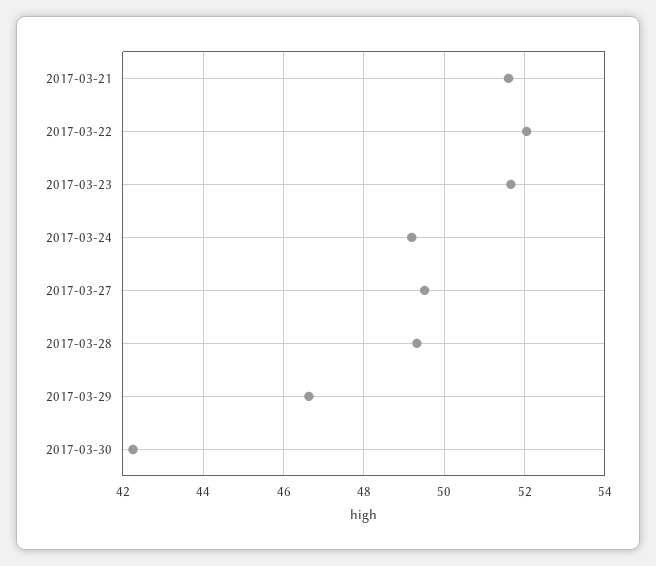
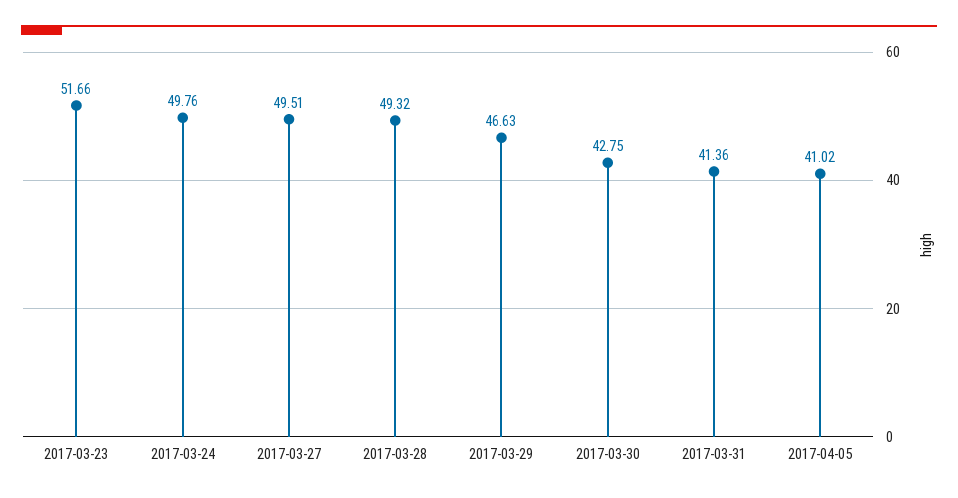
2017-03-21: 51.6 -> none
2017-03-22: 52 -> none
2017-03-24: 49.2 -> 49.76
2017-03-30: 42.2 -> 42.75
2017-03-31: none -> 41.36
2017-04-05: none -> 41.02

